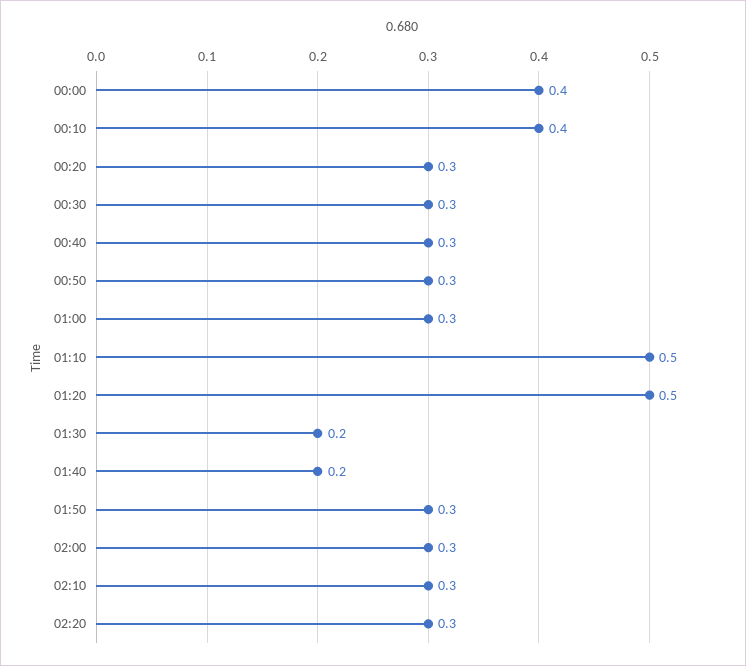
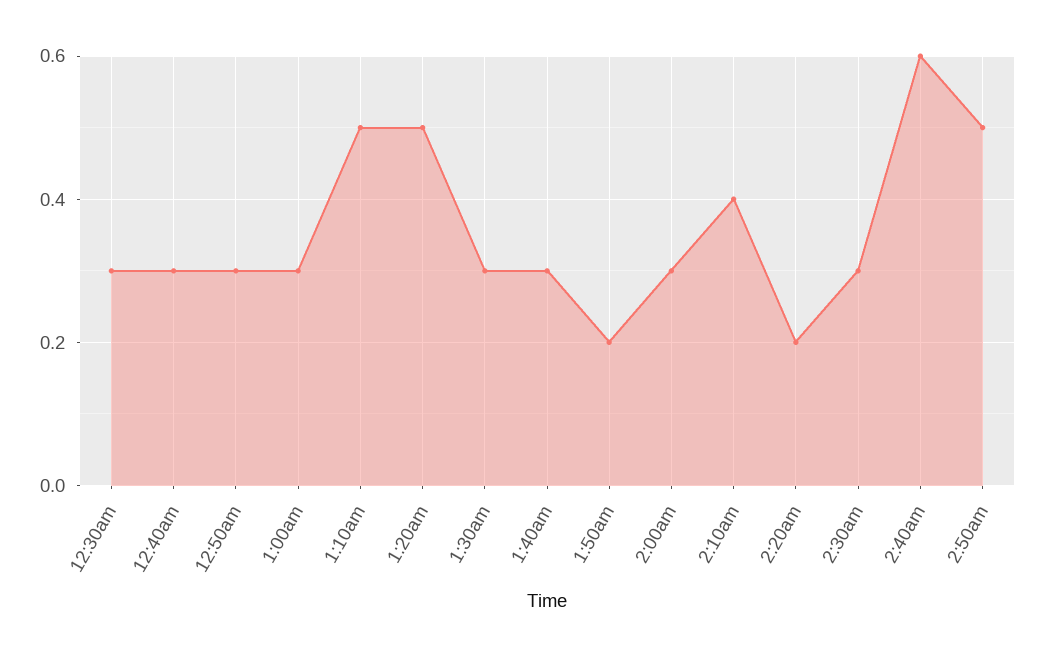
00:00: 0.4 -> none
00:10: 0.4 -> none
00:20: 0.3 -> none
01:30: 0.2 -> 0.3
01:40: 0.2 -> 0.3
01:50: 0.3 -> 0.2
02:10: 0.3 -> 0.4
02:20: 0.3 -> 0.2
2:30am: none -> 0.3
2:40am: none -> 0.6
2:50am: none -> 0.5

